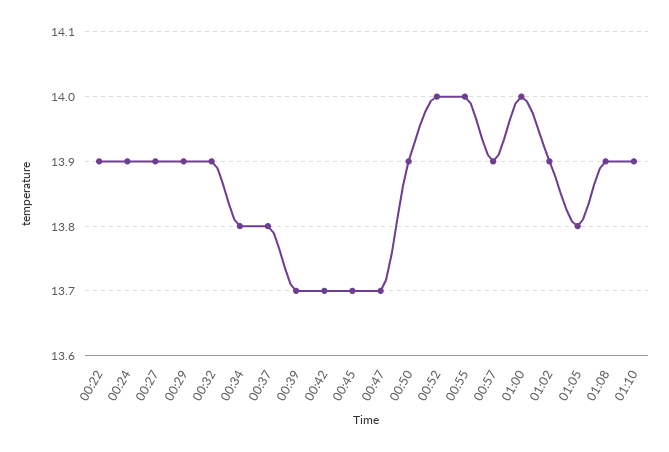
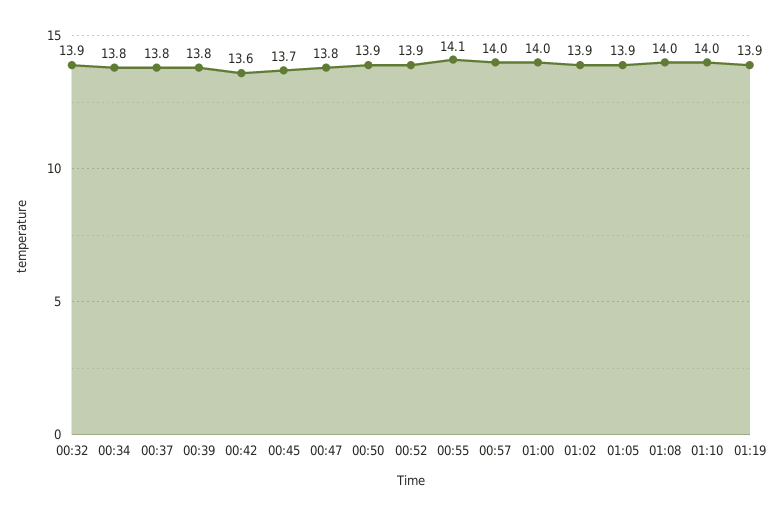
00:22: 13.9 -> none
00:24: 13.9 -> none
00:27: 13.9 -> none
00:29: 13.9 -> none
00:39: 13.7 -> 13.8
00:42: 13.7 -> 13.6
00:47: 13.7 -> 13.8
00:52: 14 -> 13.9
00:55: 14 -> 14.1
00:57: 13.9 -> 14
01:05: 13.8 -> 13.9
01:08: 13.9 -> 14
01:10: 13.9 -> 14
01:19: none -> 13.9

